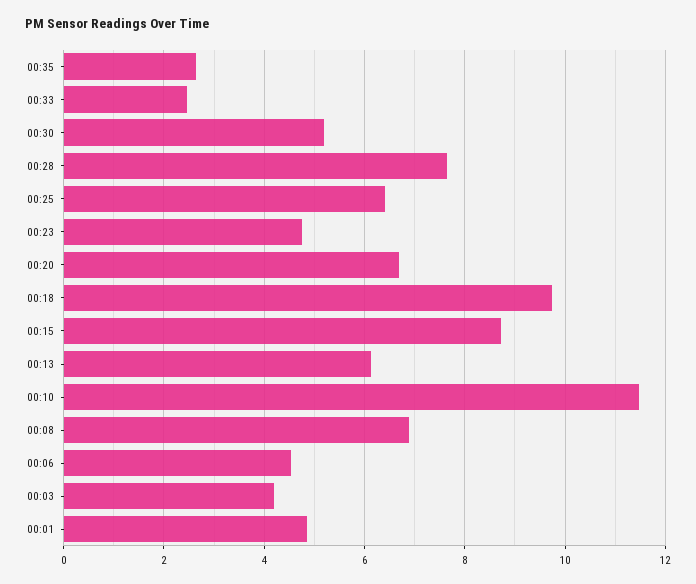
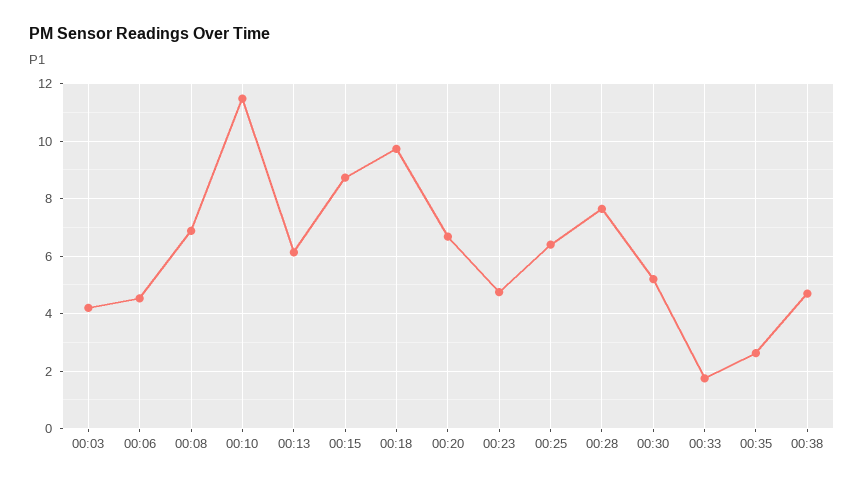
00:33: 2.4 -> 1.75
00:01: 4.8 -> none
00:38: none -> 4.75

